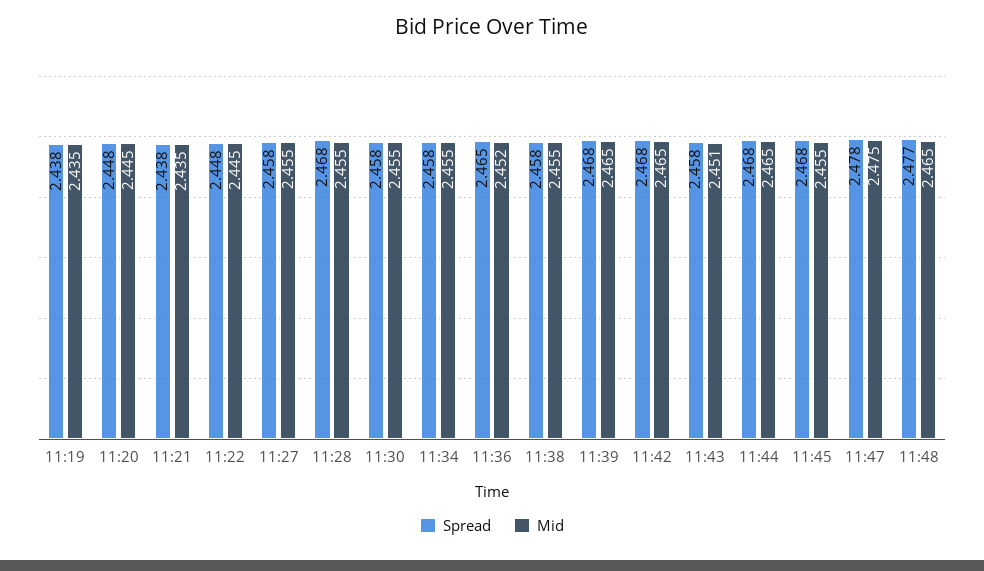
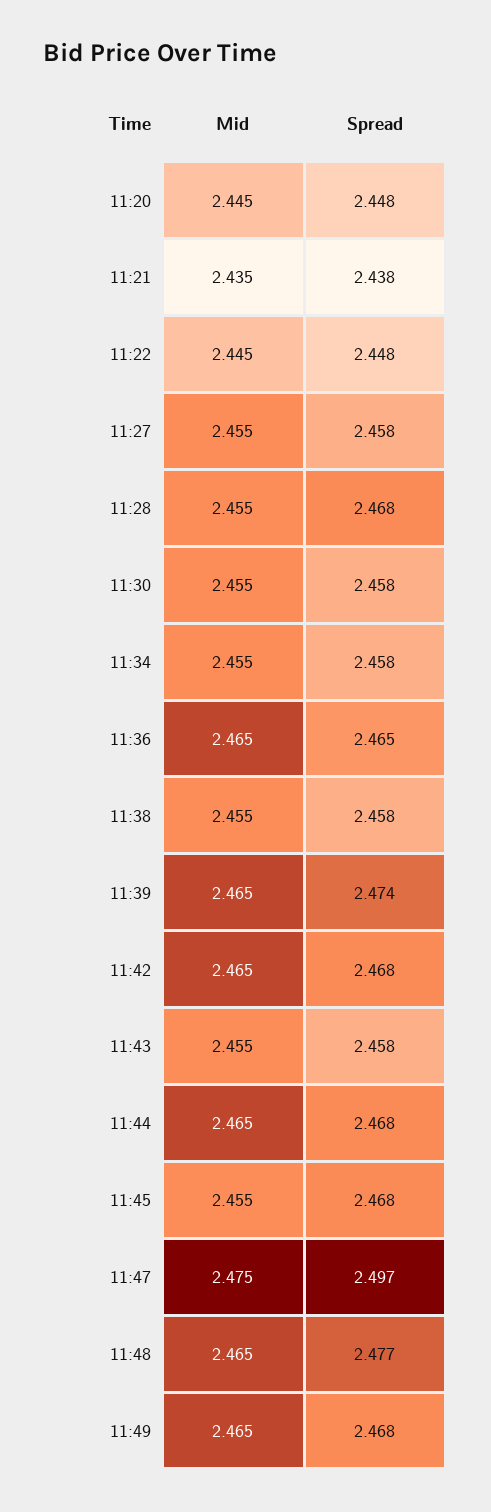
Spread, 11:19: 2.438 -> none
Mid, 11:19: 2.435 -> none
Mid, 11:36: 2.452 -> 2.465
Spread, 11:39: 2.468 -> 2.474
Mid, 11:43: 2.451 -> 2.455
Spread, 11:47: 2.478 -> 2.497
Mid, 11:49: none -> 2.465
Spread, 11:49: none -> 2.468

